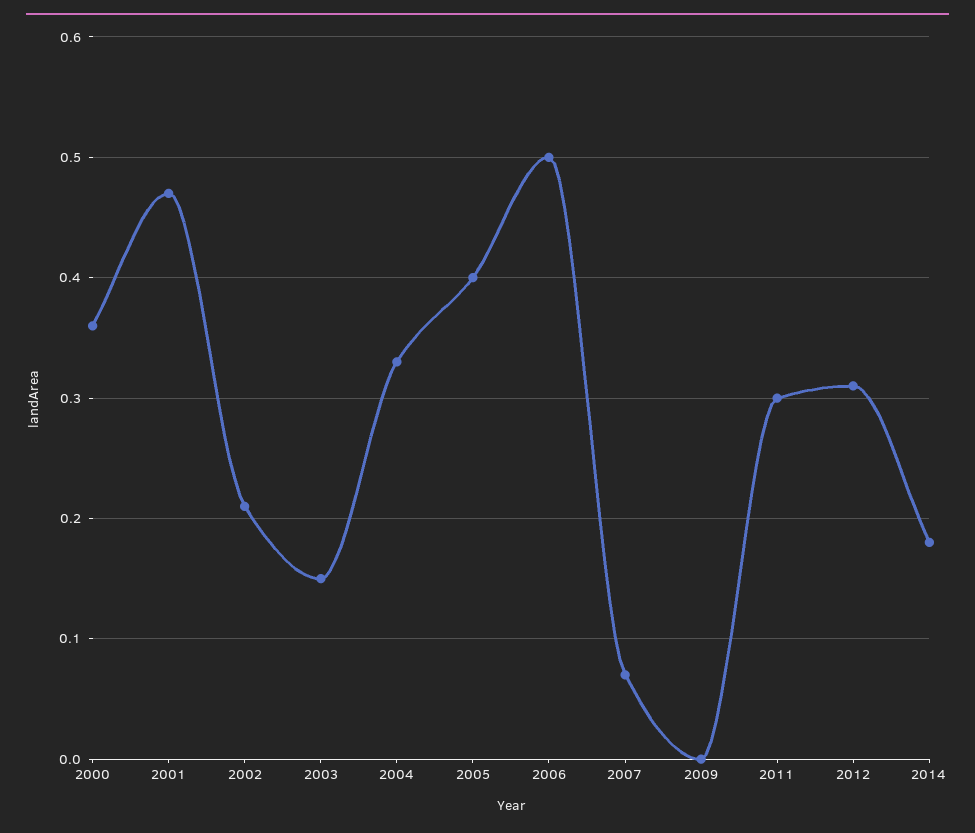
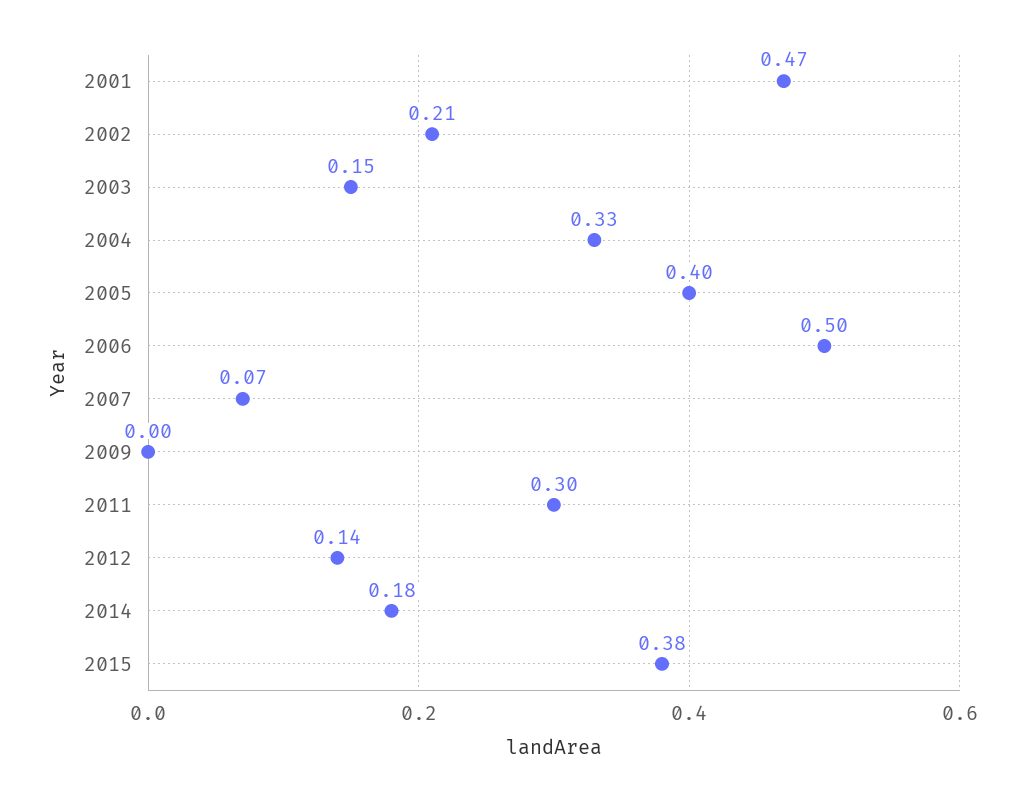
2000: 0.36 -> none
2012: 0.31 -> 0.14
2015: none -> 0.38

